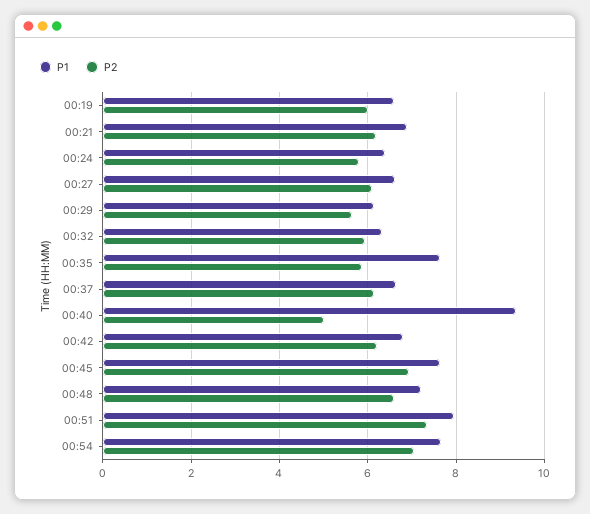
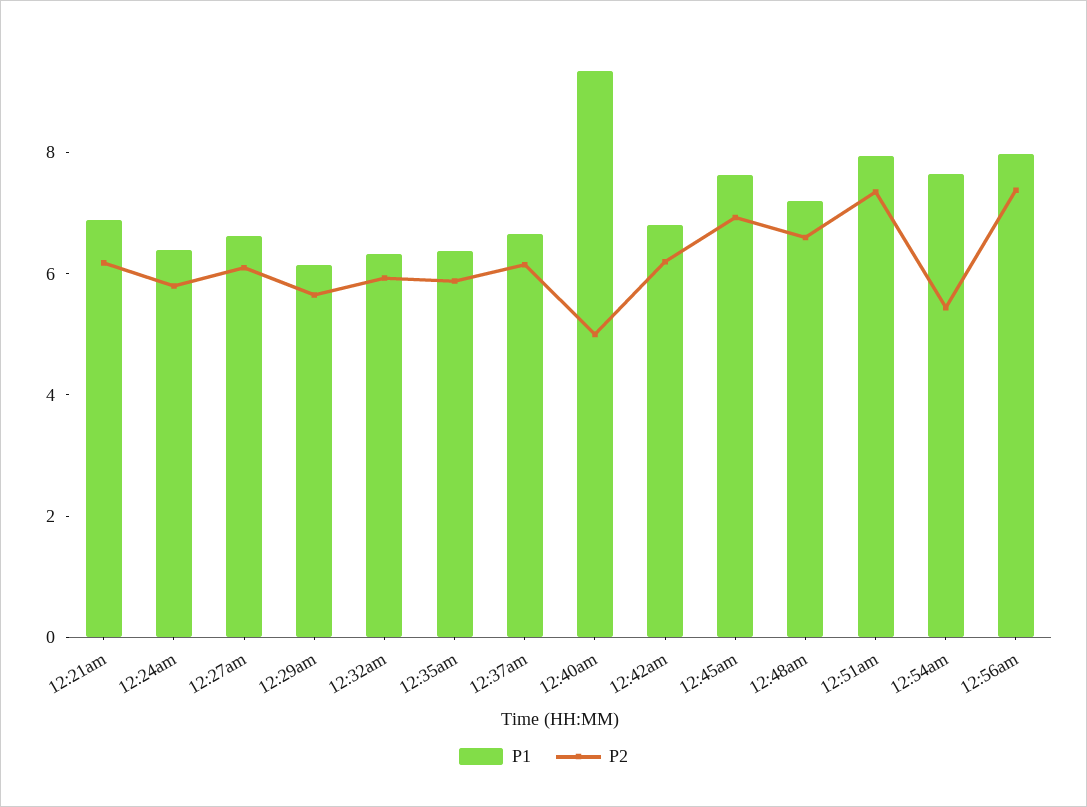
P1, 00:19: 6.6 -> none
P2, 00:19: 6 -> none
P1, 00:35: 7.6 -> 6.5
P2, 00:54: 7 -> 5.5
P1, 12:56am: none -> 8
P2, 12:56am: none -> 7.5

